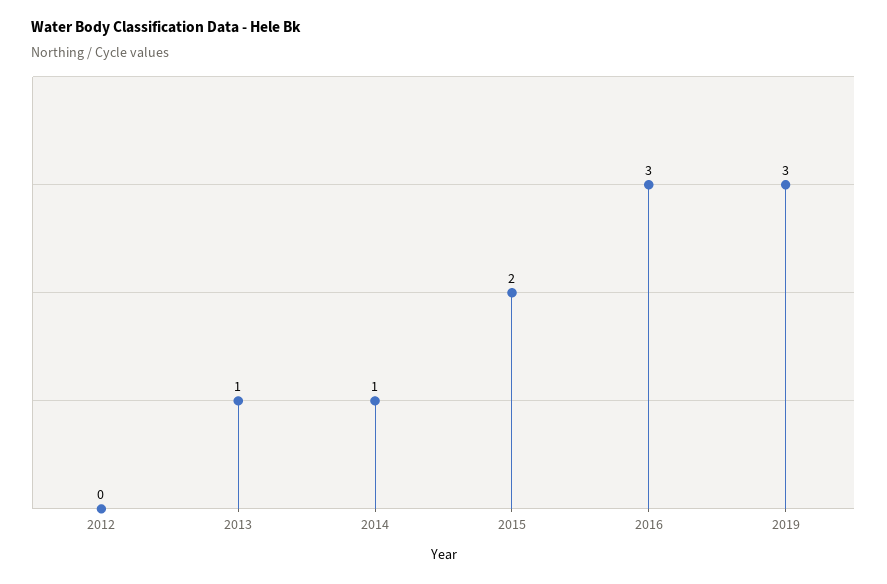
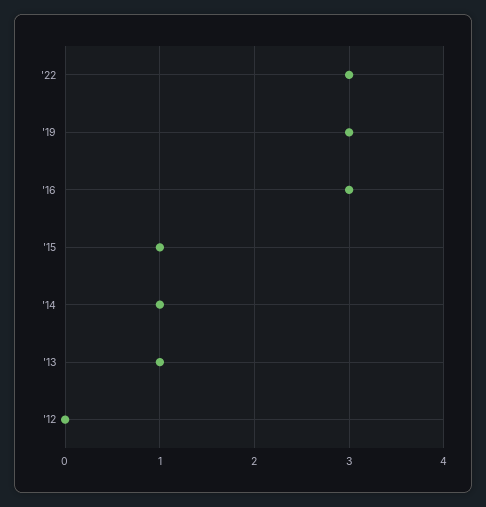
2015: 2 -> 1
'22: none -> 3

